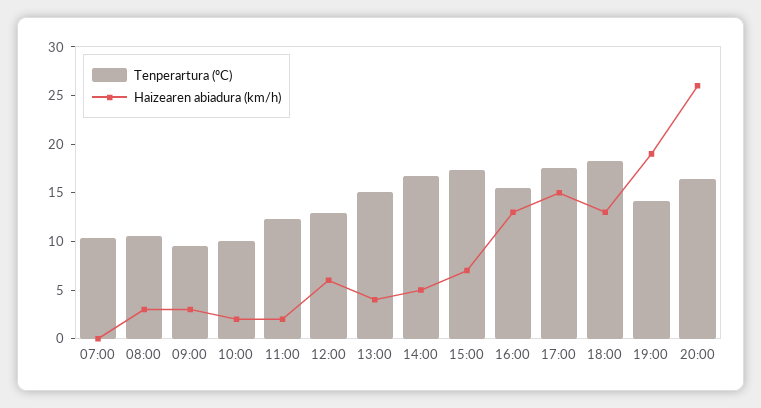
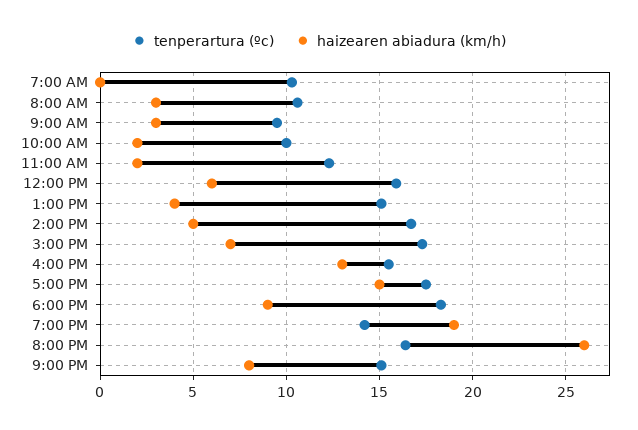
Tenperartura (ºC), 12:00: 13 -> 16
Haizearen abiadura (km/h), 18:00: 13 -> 9
Tenperartura (ºC), 9:00 PM: none -> 15
Haizearen abiadura (km/h), 9:00 PM: none -> 8

